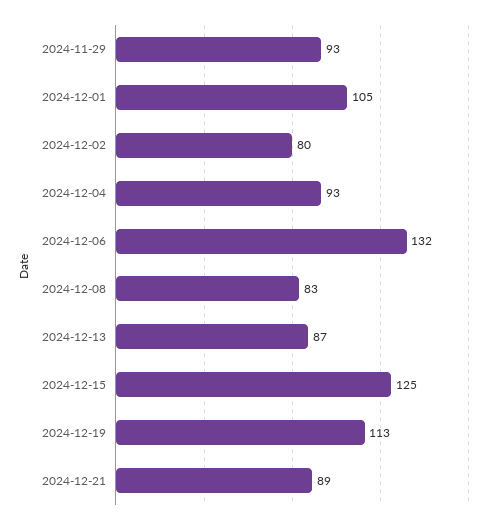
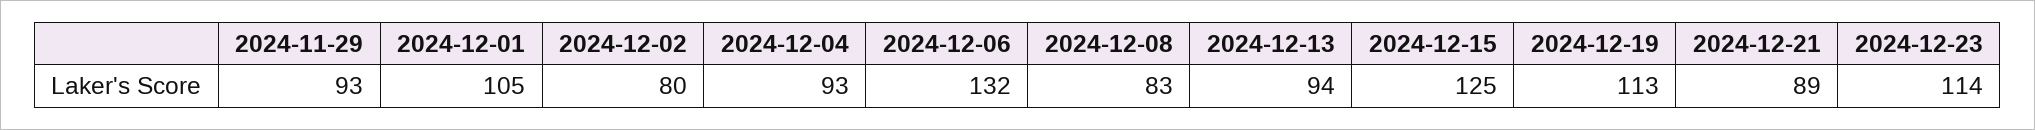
2024-12-13: 87 -> 94
2024-12-23: none -> 114

